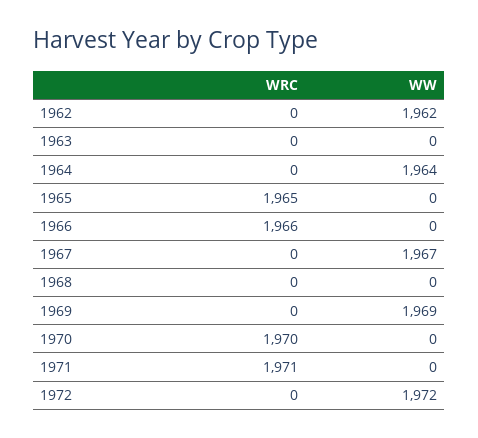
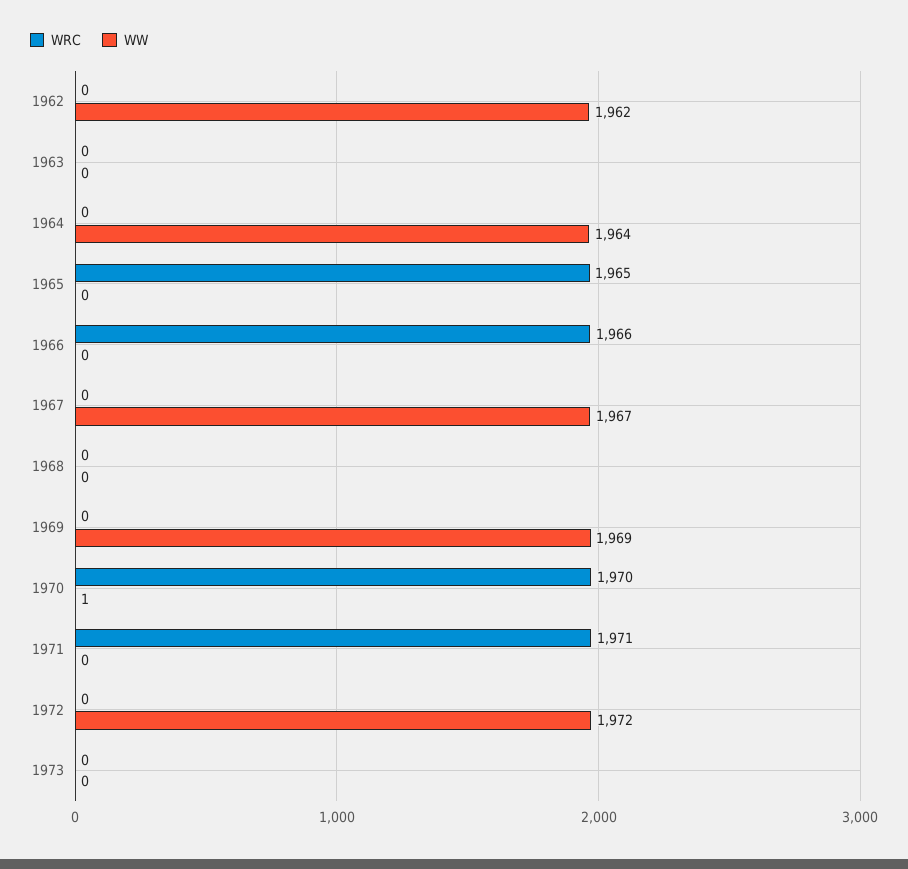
WW, 1970: 0 -> 1
WRC, 1973: none -> 0
WW, 1973: none -> 0

